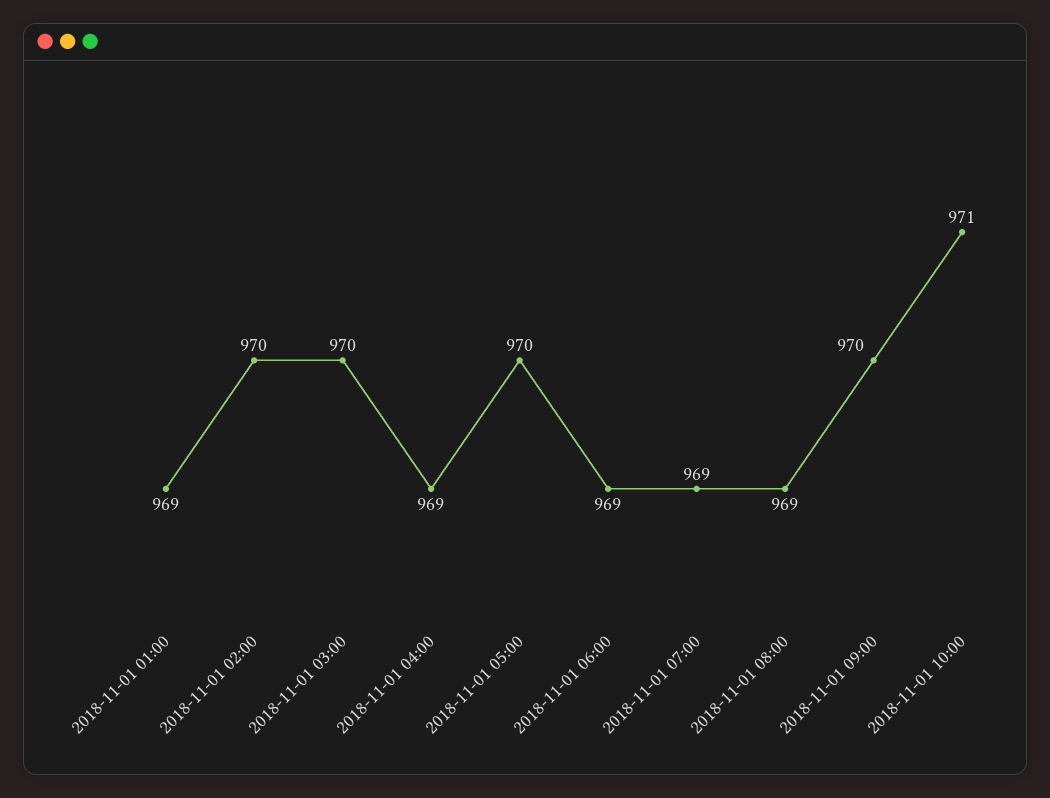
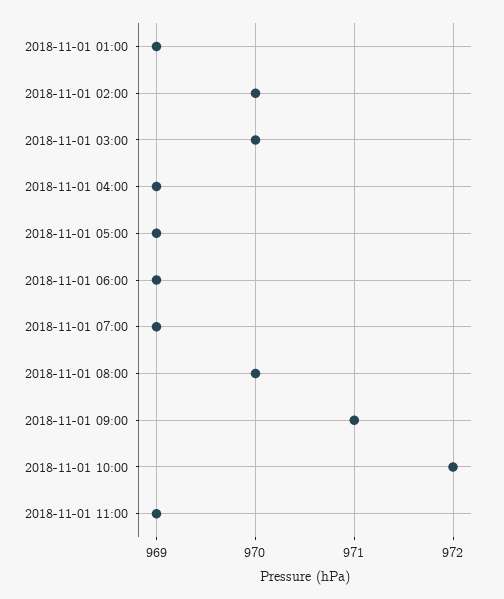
2018-11-01 05:00: 970 -> 969
2018-11-01 08:00: 969 -> 970
2018-11-01 09:00: 970 -> 971
2018-11-01 10:00: 971 -> 972
2018-11-01 11:00: none -> 969

